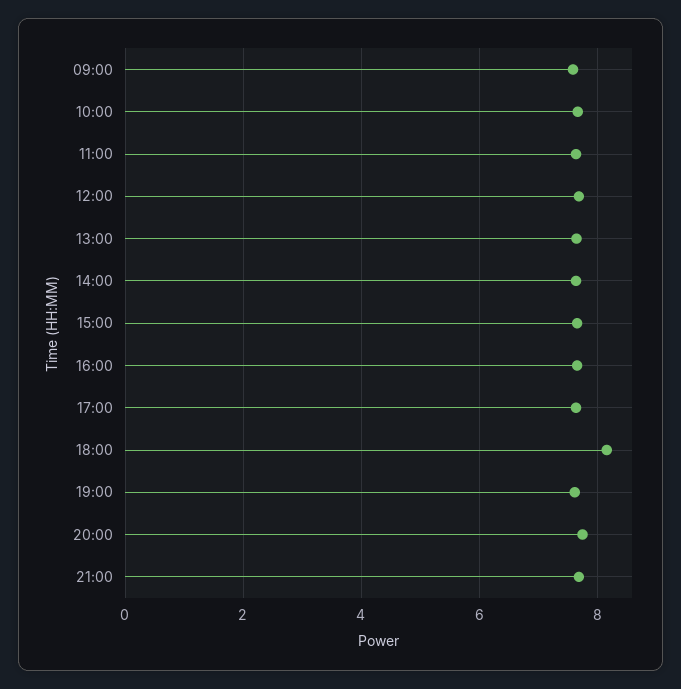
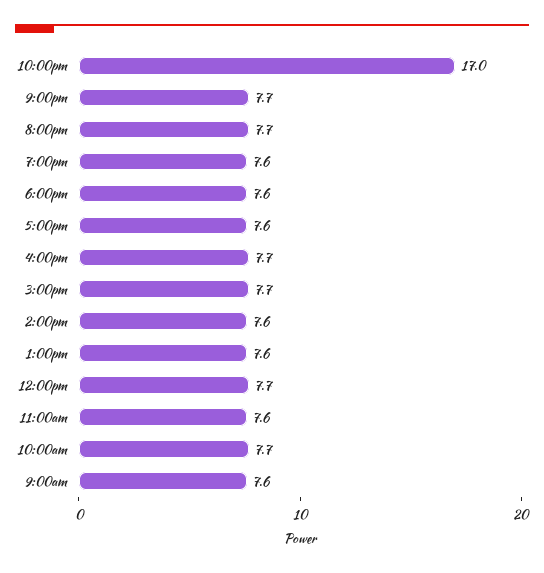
18:00: 8.2 -> 7.6
10:00pm: none -> 17

